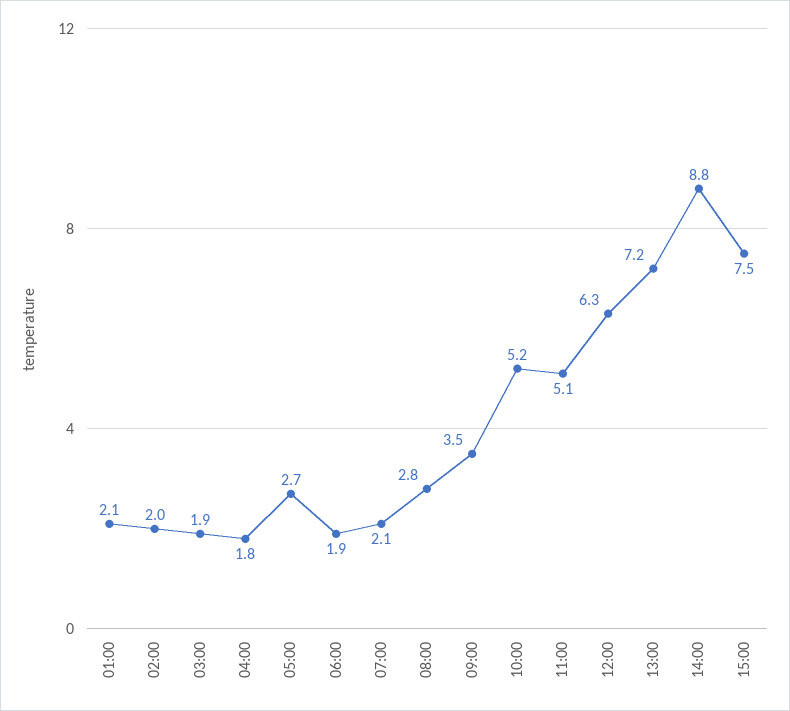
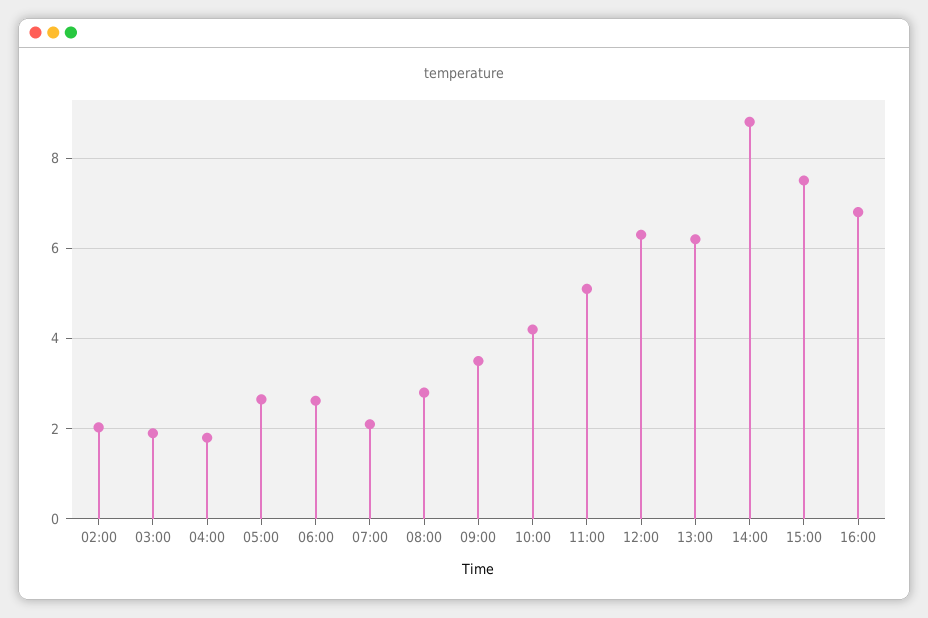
01:00: 2.1 -> none
06:00: 1.9 -> 2.6
10:00: 5.2 -> 4.2
13:00: 7.2 -> 6.2
16:00: none -> 6.8

